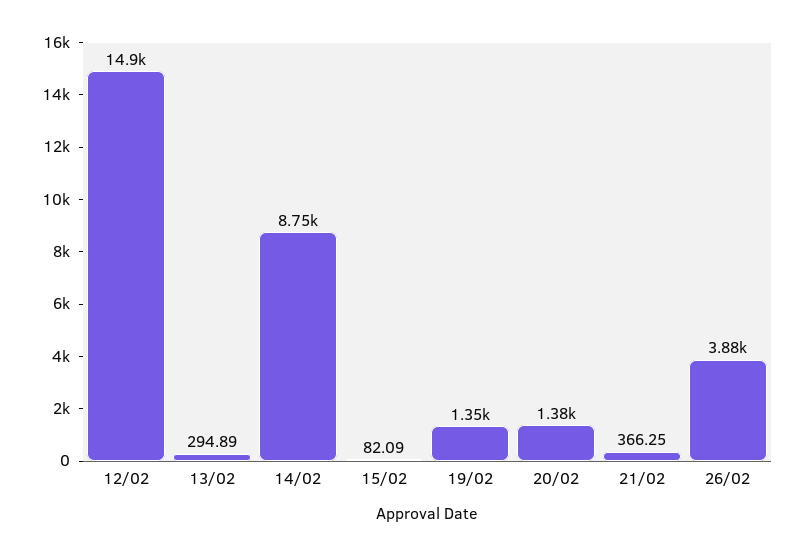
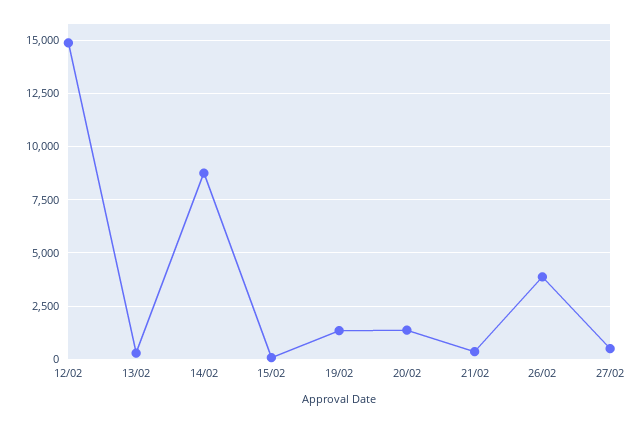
27/02: none -> 500

